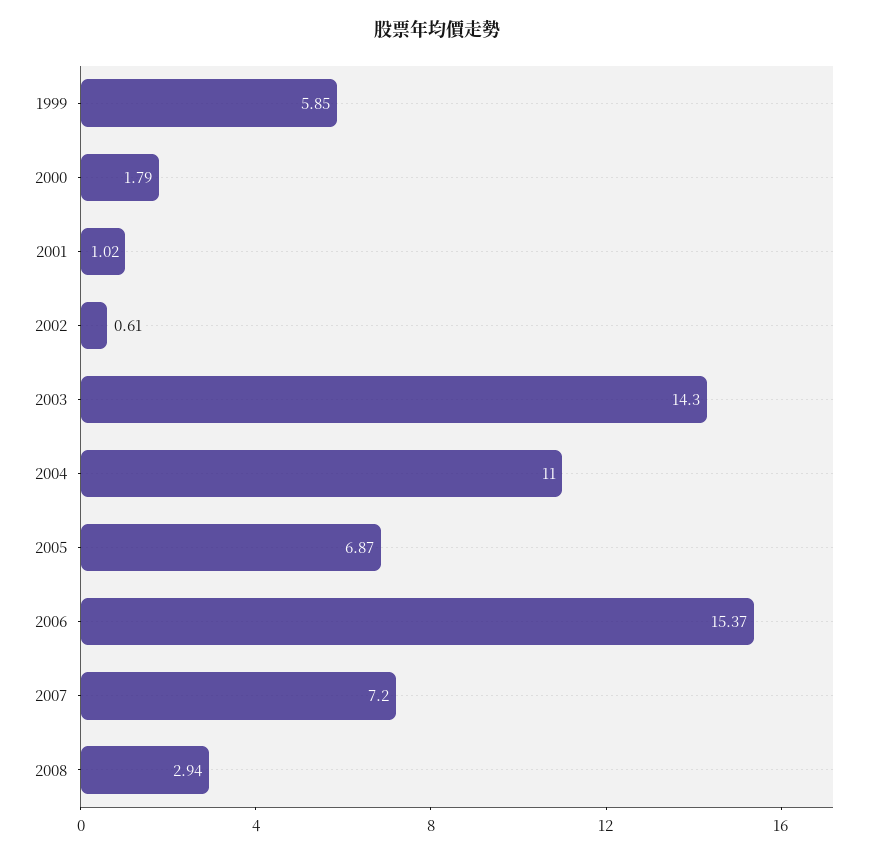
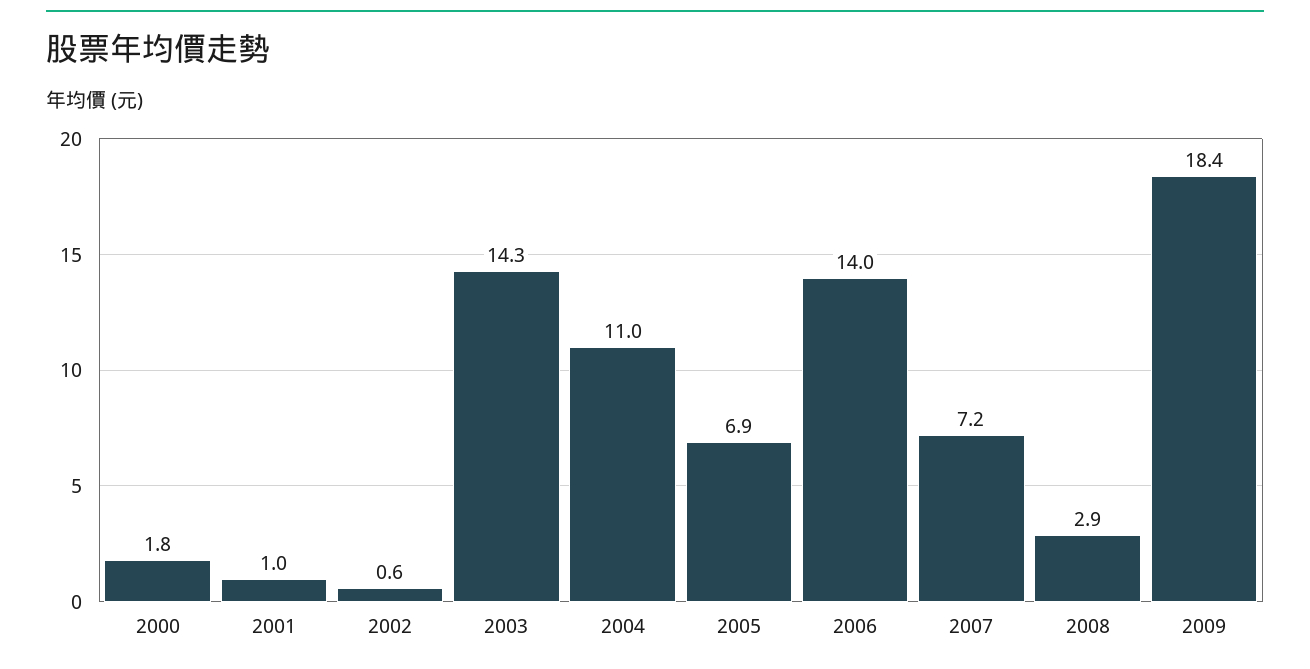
1999: 5.85 -> none
2006: 15.37 -> 14
2009: none -> 18.4

